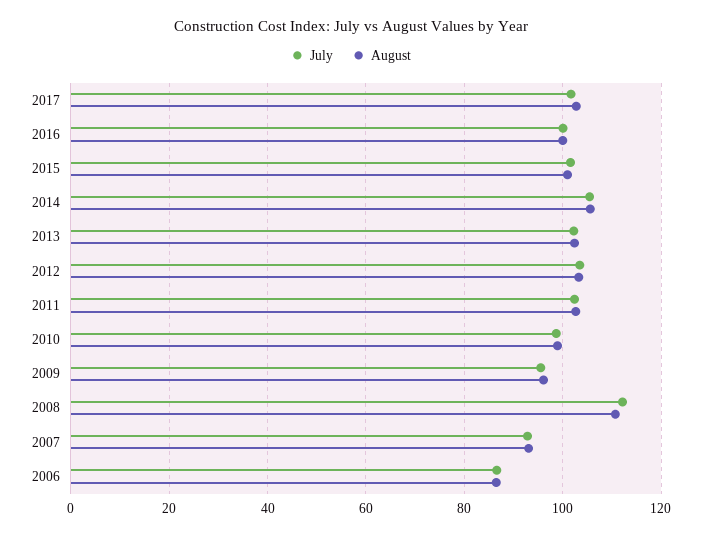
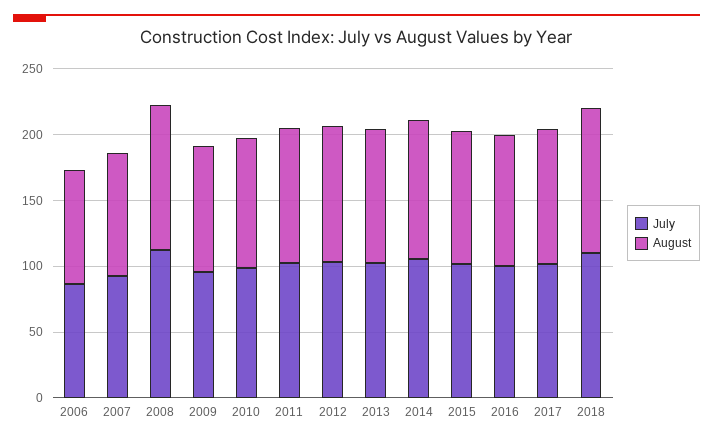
July, 2018: none -> 110
August, 2018: none -> 110

